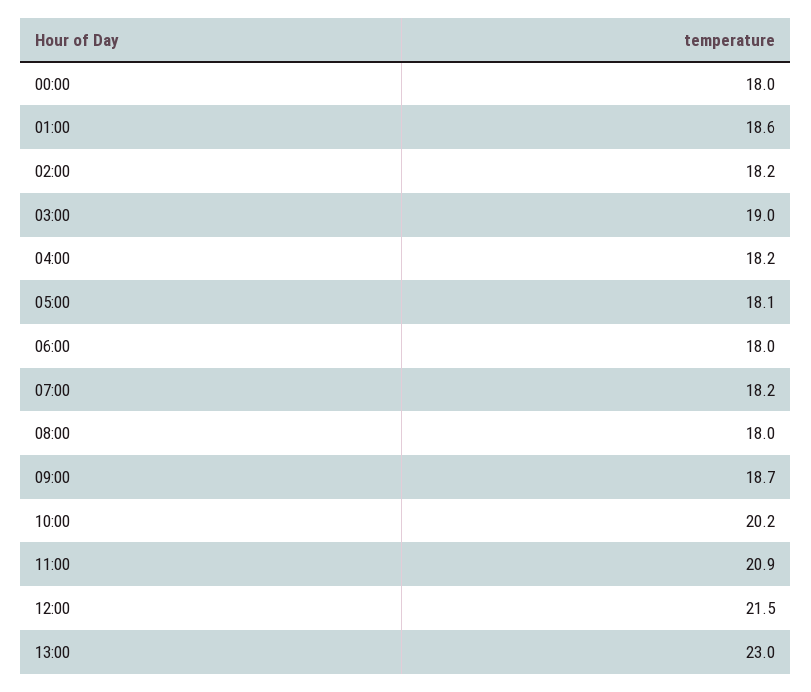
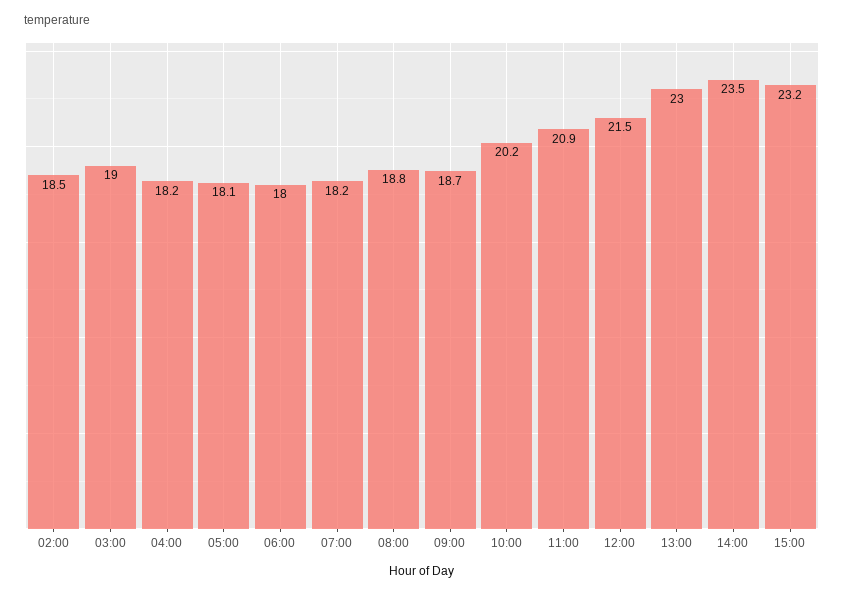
00:00: 18 -> none
01:00: 18.6 -> none
02:00: 18.2 -> 18.5
08:00: 18 -> 18.8
14:00: none -> 23.5
15:00: none -> 23.2

